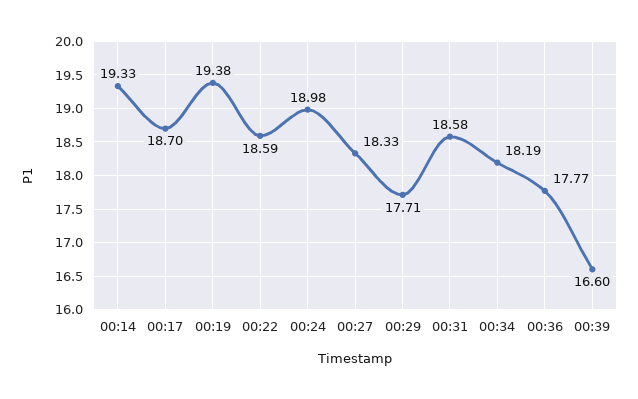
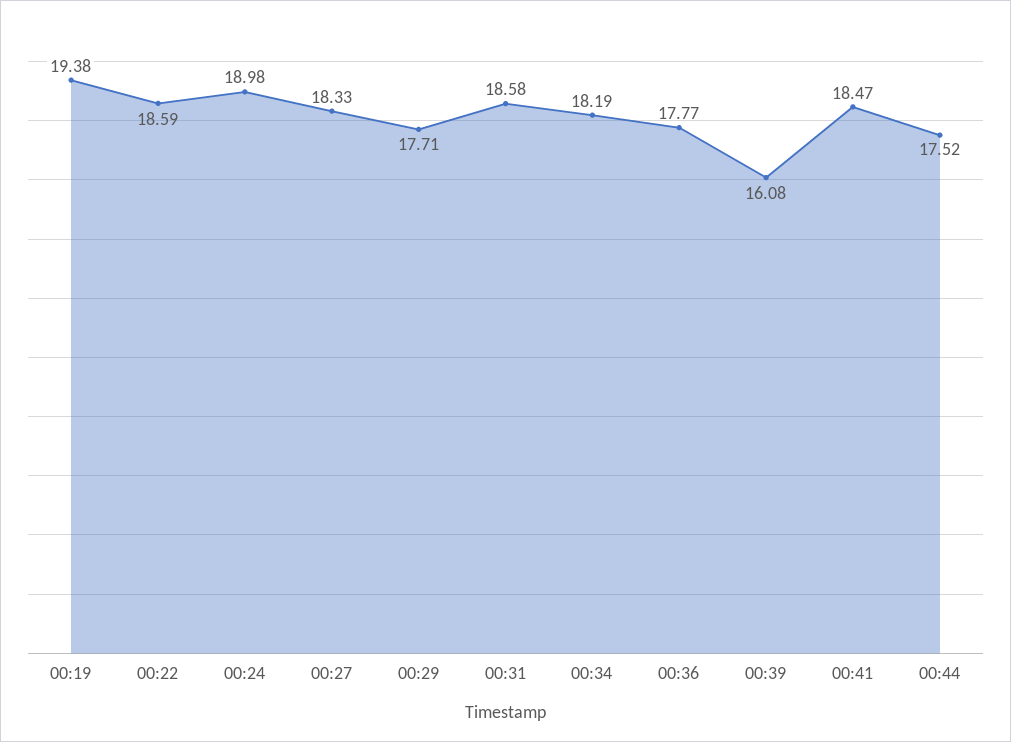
00:14: 19.33 -> none
00:17: 18.7 -> none
00:39: 16.6 -> 16.08
00:41: none -> 18.47
00:44: none -> 17.52

